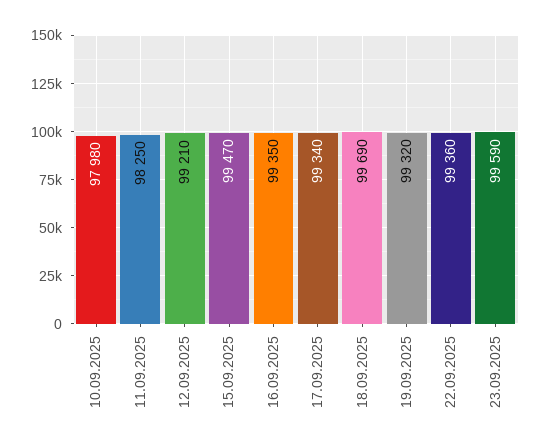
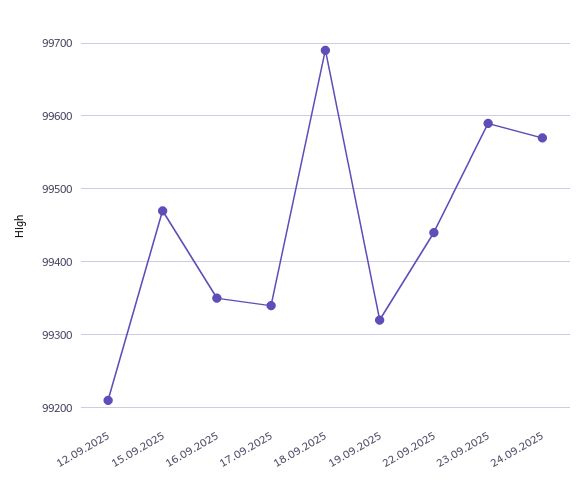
10.09.2025: 97980 -> none
11.09.2025: 98250 -> none
22.09.2025: 99360 -> 99440
24.09.2025: none -> 99570

